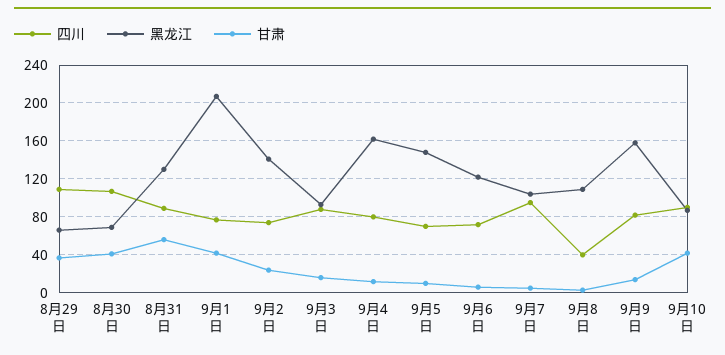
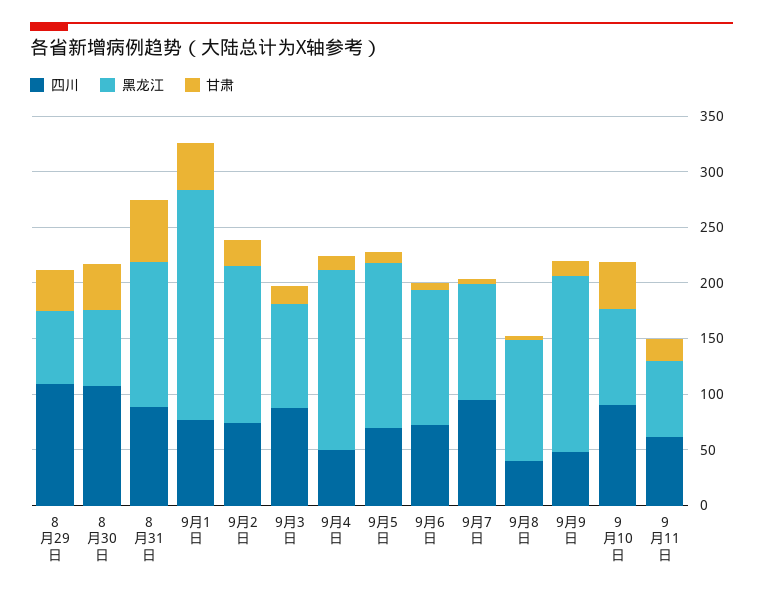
四川, 9月4日: 80 -> 50
四川, 9月9日: 80 -> 50
四川, 9月11日: none -> 60
黑龙江, 9月11日: none -> 70
甘肃, 9月11日: none -> 20

